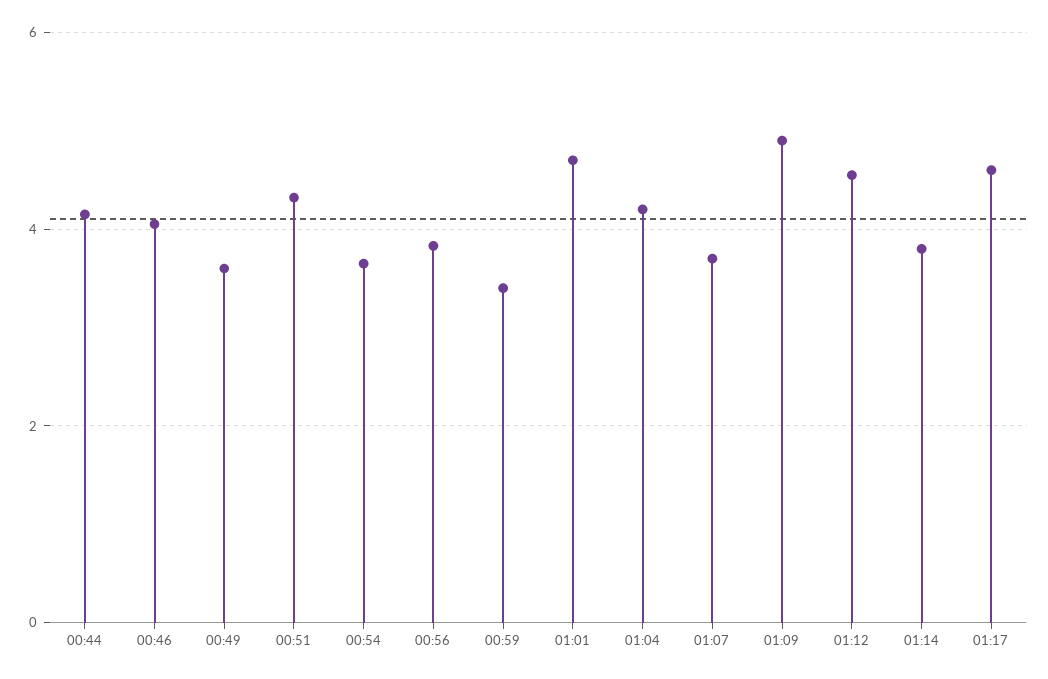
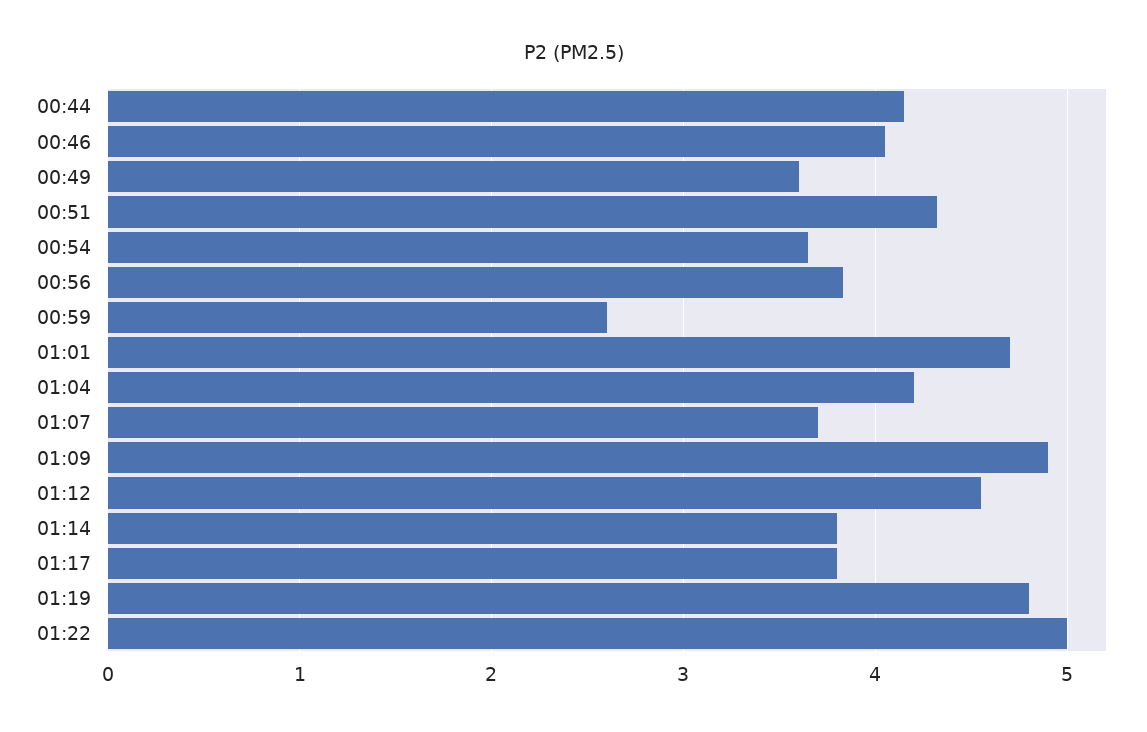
00:59: 3.4 -> 2.6
01:17: 4.6 -> 3.8
01:19: none -> 4.8
01:22: none -> 5

